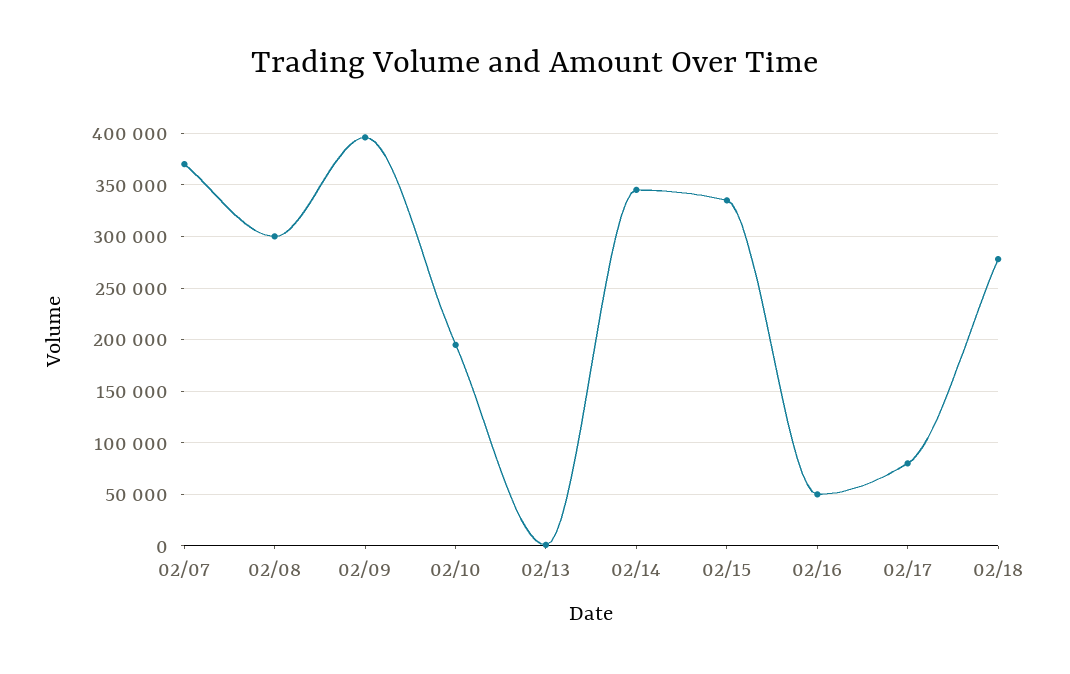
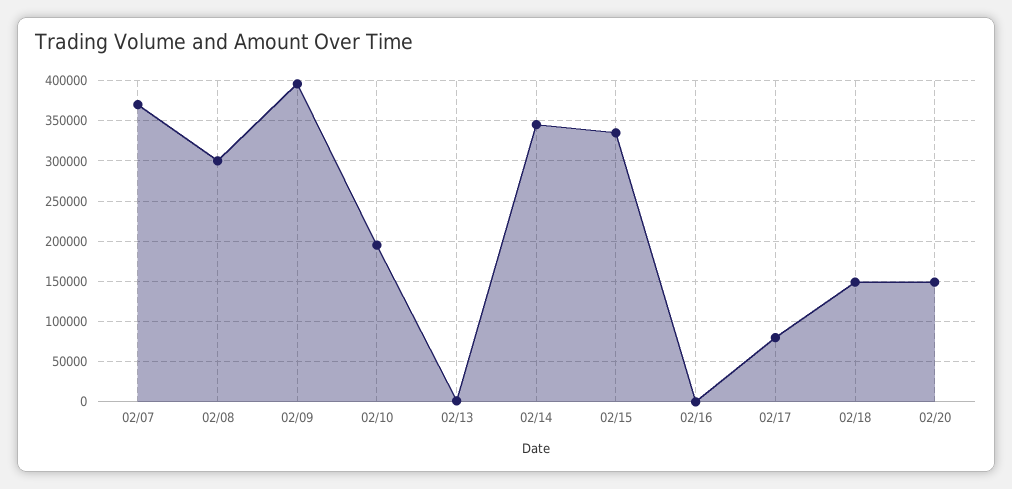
02/16: 50000 -> 0
02/18: 280000 -> 150000
02/20: none -> 150000

